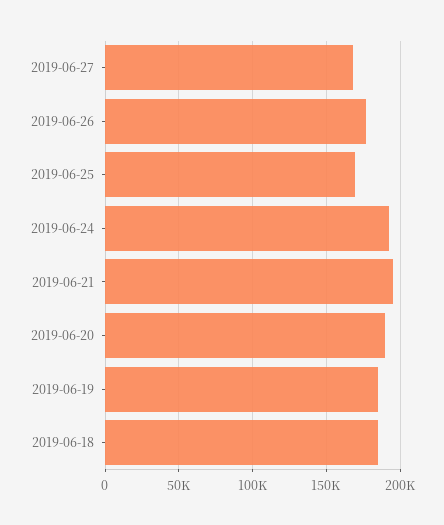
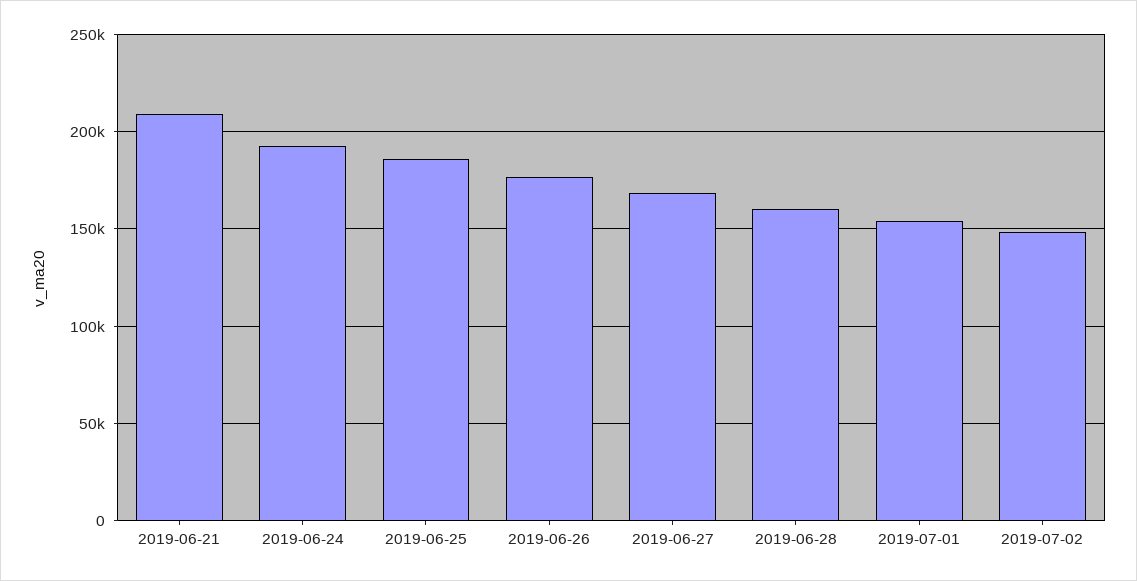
2019-06-25: 170000 -> 185000
2019-06-21: 195000 -> 210000
2019-06-20: 190000 -> none
2019-06-19: 185000 -> none
2019-06-18: 185000 -> none
2019-06-28: none -> 160000
2019-07-01: none -> 155000
2019-07-02: none -> 150000

